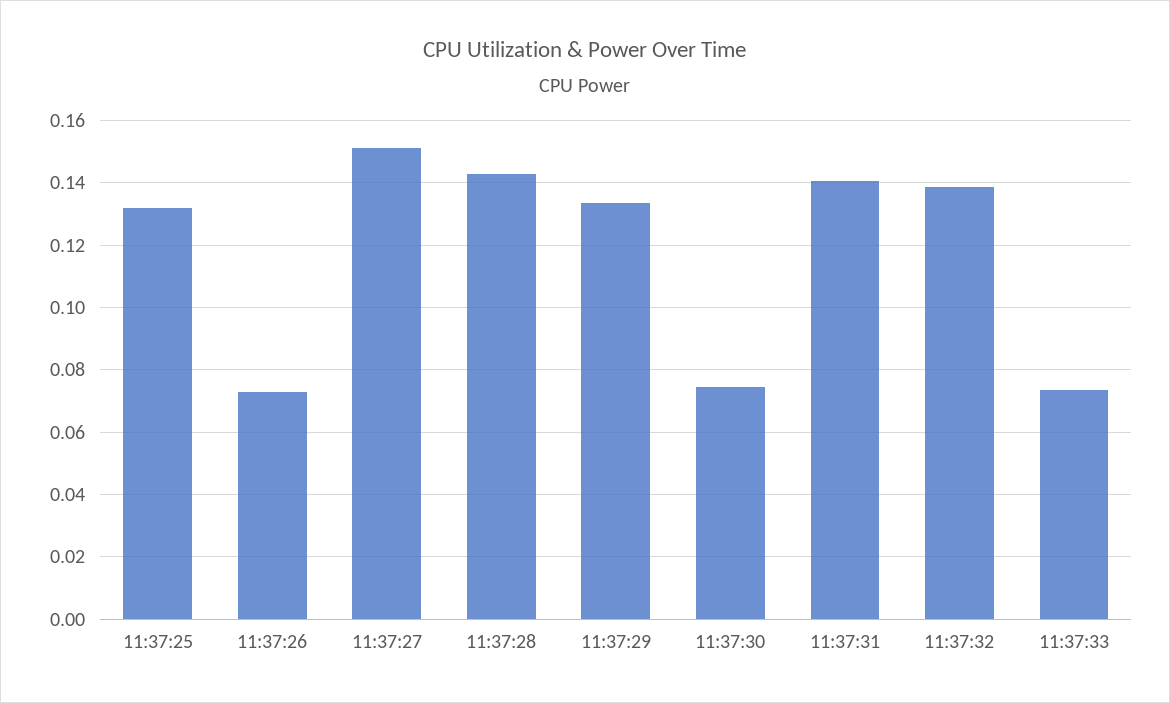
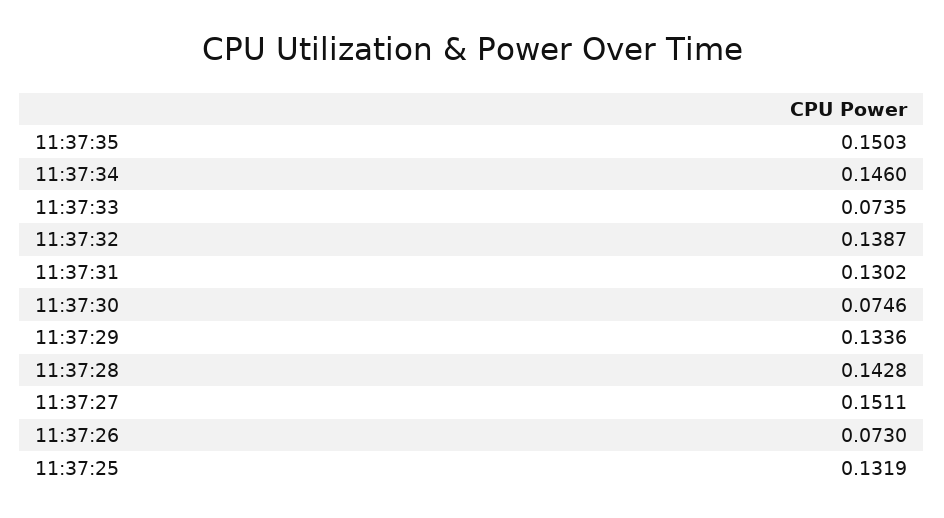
11:37:31: 0.14 -> 0.1302
11:37:35: none -> 0.1503
11:37:34: none -> 0.146

